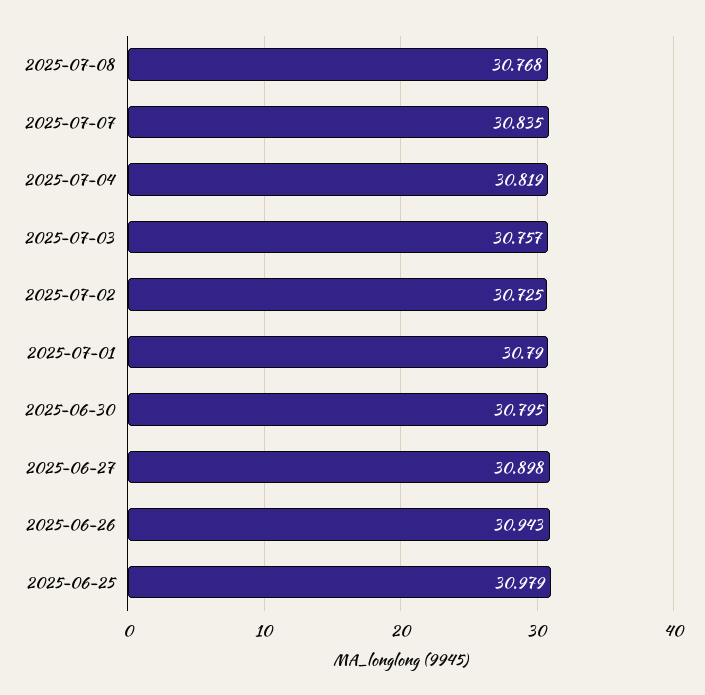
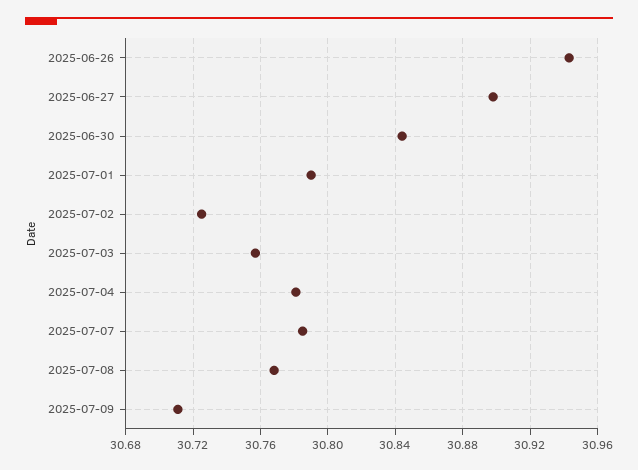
2025-07-07: 30.835 -> 30.785
2025-07-04: 30.819 -> 30.78
2025-06-30: 30.795 -> 30.845
2025-06-25: 30.979 -> none
2025-07-09: none -> 30.71

